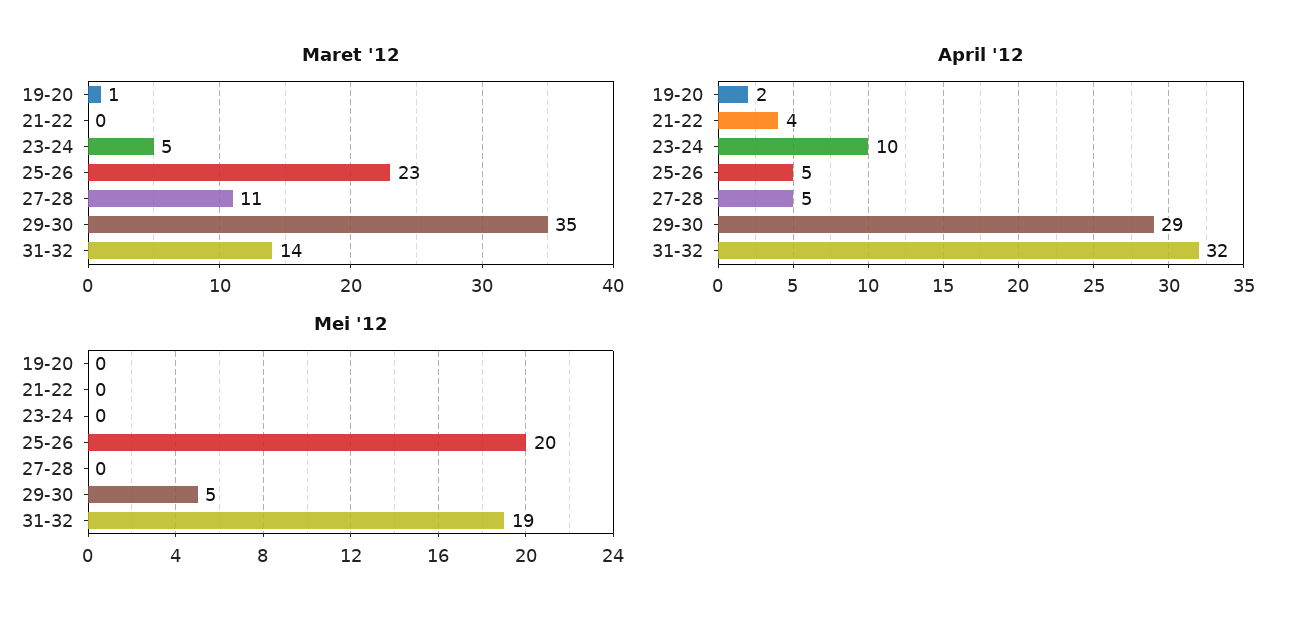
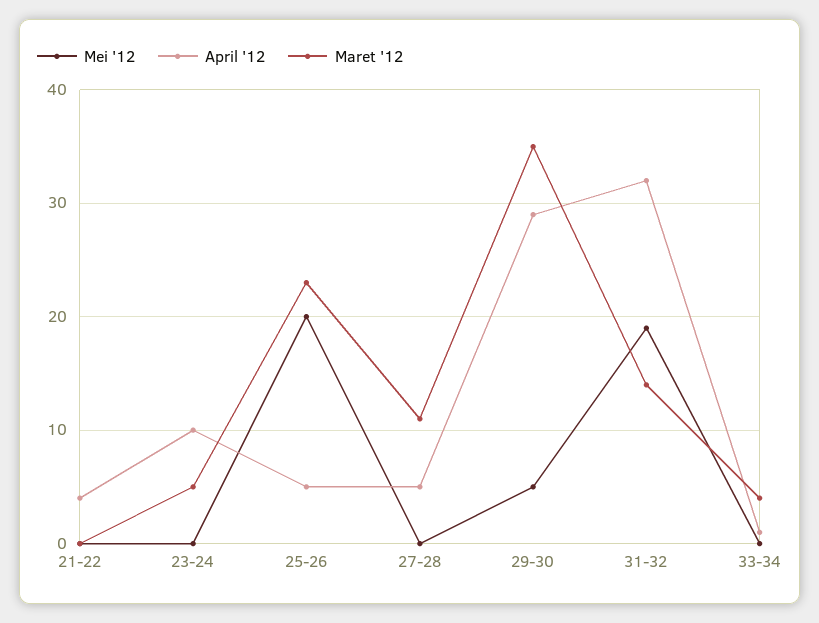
Maret '12, 19-20: 1 -> none
April '12, 19-20: 2 -> none
Mei '12, 19-20: 0 -> none
Mei '12, 33-34: none -> 0
April '12, 33-34: none -> 1
Maret '12, 33-34: none -> 4

